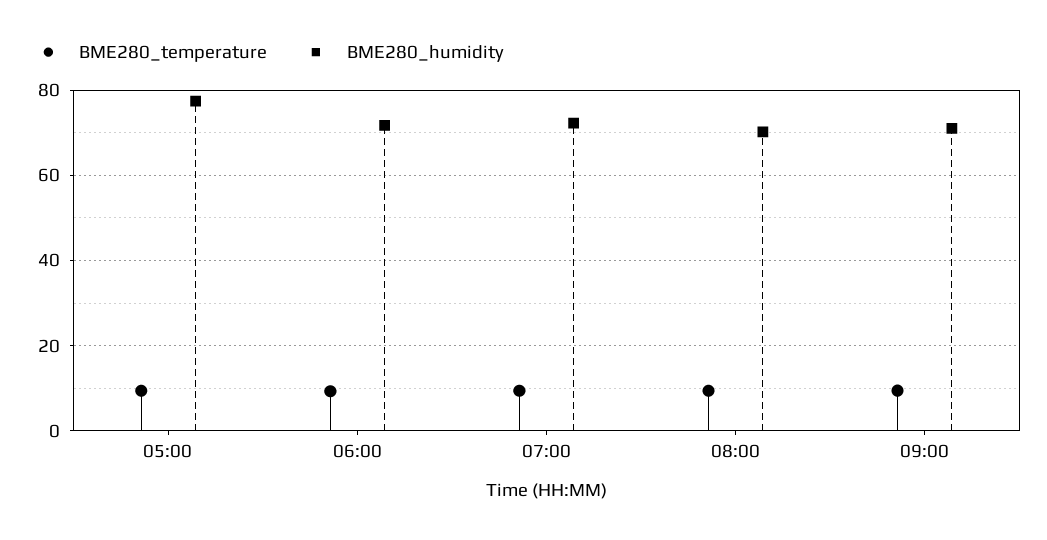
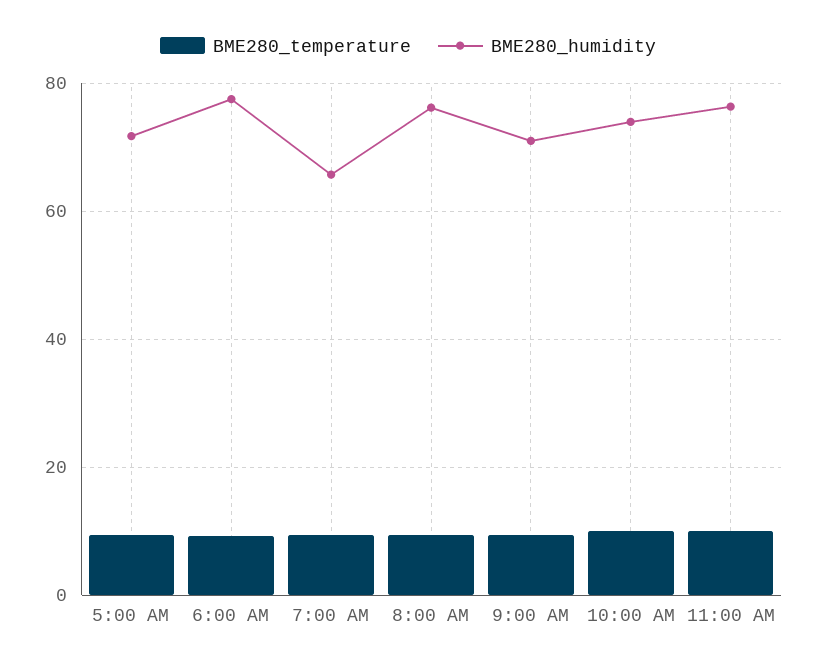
BME280_humidity, 05:00: 78 -> 72
BME280_humidity, 06:00: 72 -> 78
BME280_humidity, 07:00: 72 -> 66
BME280_humidity, 08:00: 70 -> 76
BME280_temperature, 10:00 AM: none -> 10
BME280_humidity, 10:00 AM: none -> 74
BME280_temperature, 11:00 AM: none -> 10
BME280_humidity, 11:00 AM: none -> 76

